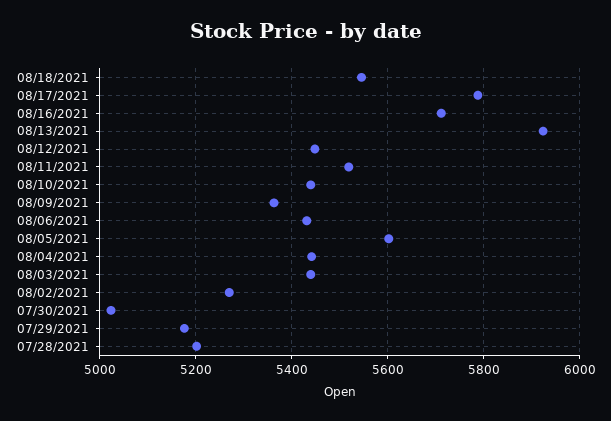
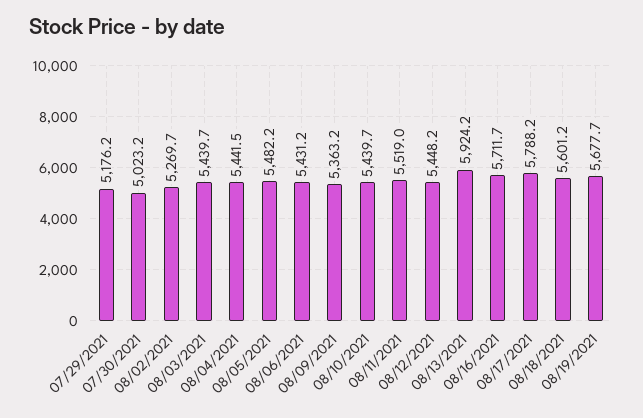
08/18/2021: 5540 -> 5601.2
08/05/2021: 5600 -> 5482.2
07/28/2021: 5200 -> none
08/19/2021: none -> 5677.7

